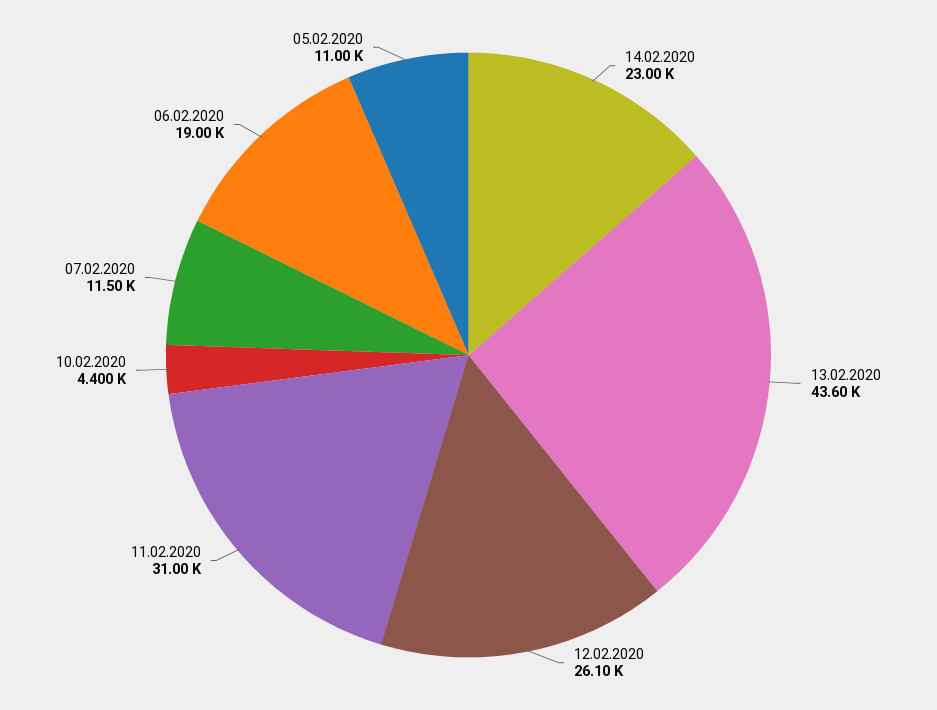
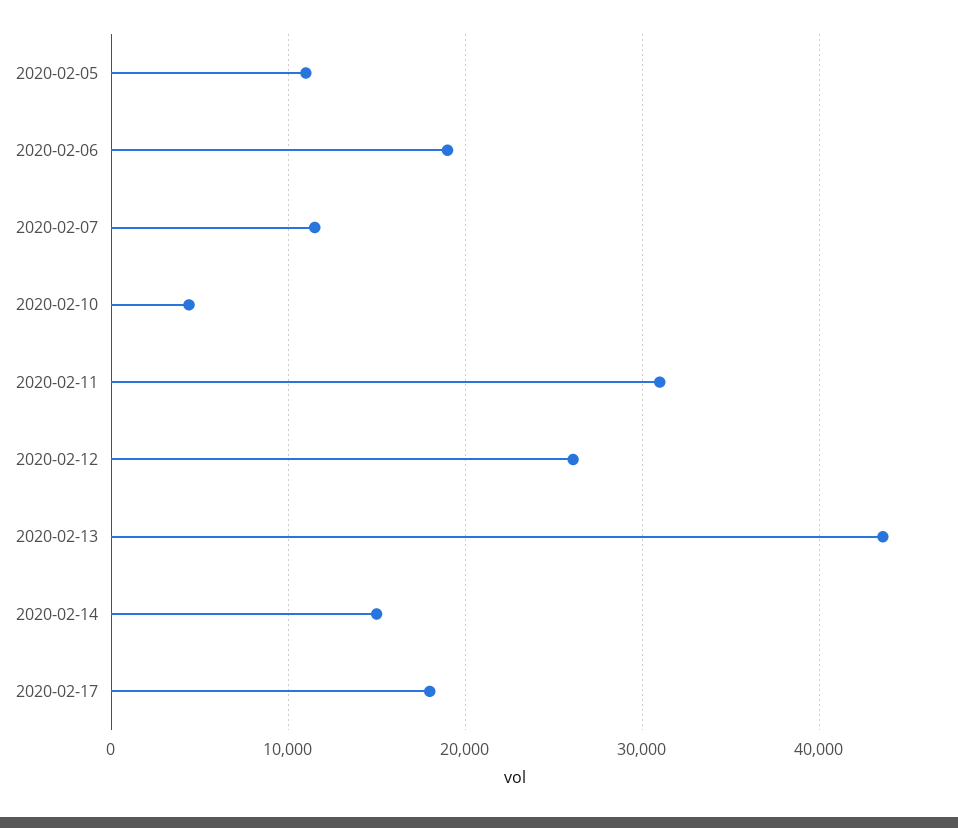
14.02.2020: 23000 -> 15000
2020-02-17: none -> 18000

